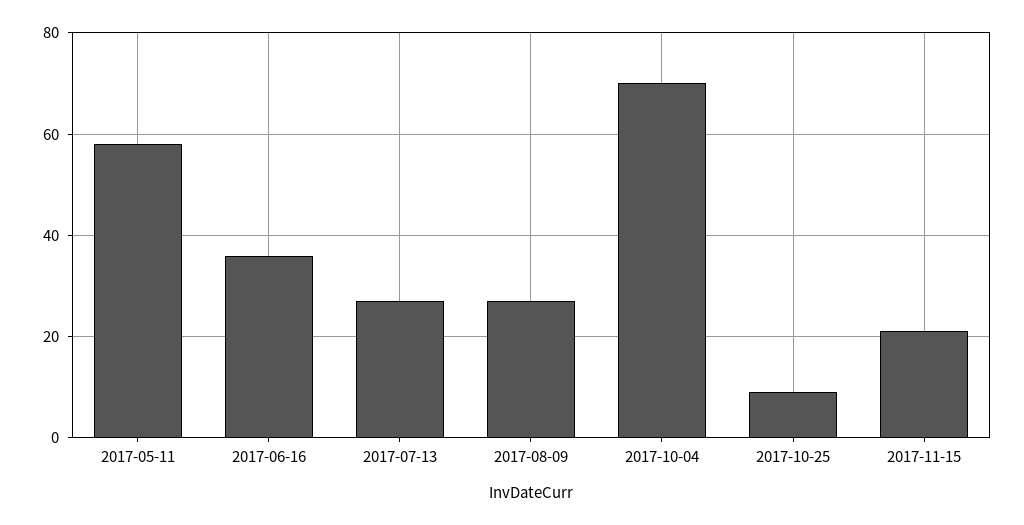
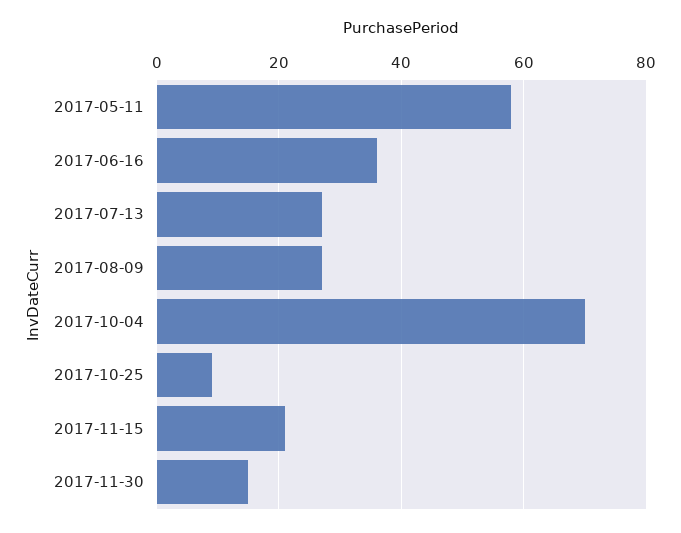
2017-11-30: none -> 15

